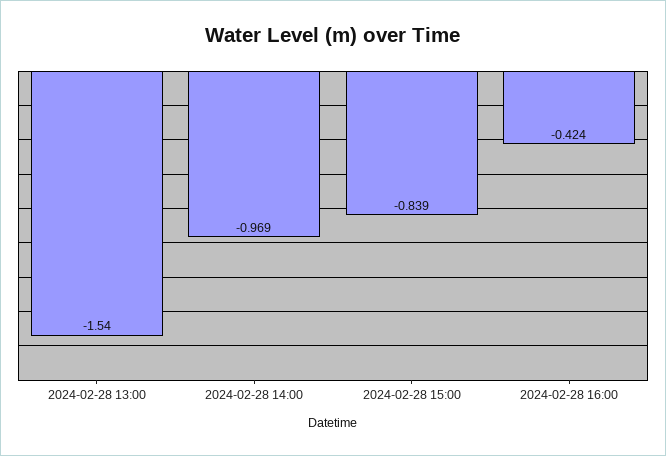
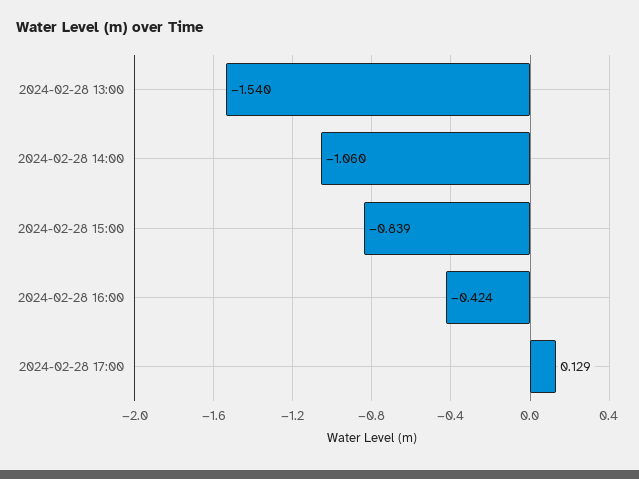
2024-02-28 14:00: -0.969 -> -1.06
2024-02-28 17:00: none -> 0.129

